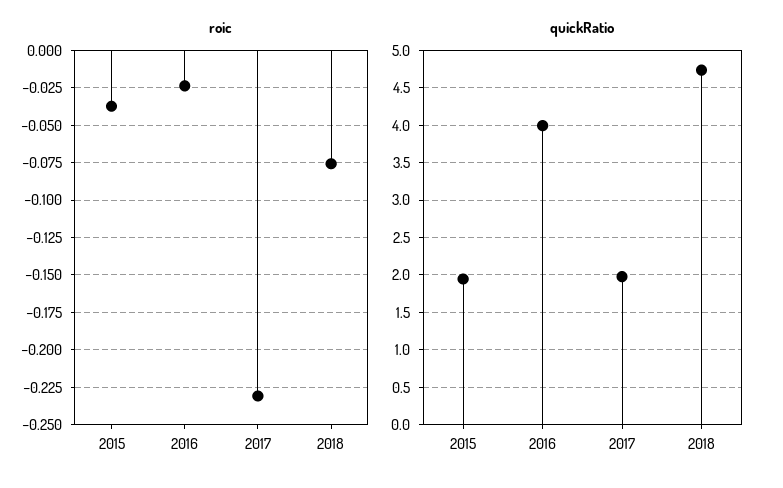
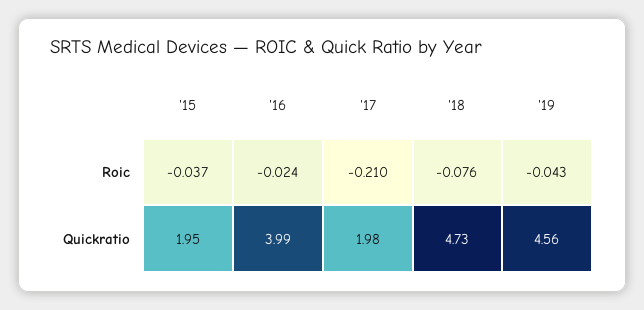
roic, 2017: -0.23 -> -0.21
roic, '19: none -> -0.043
quickRatio, '19: none -> 4.56

